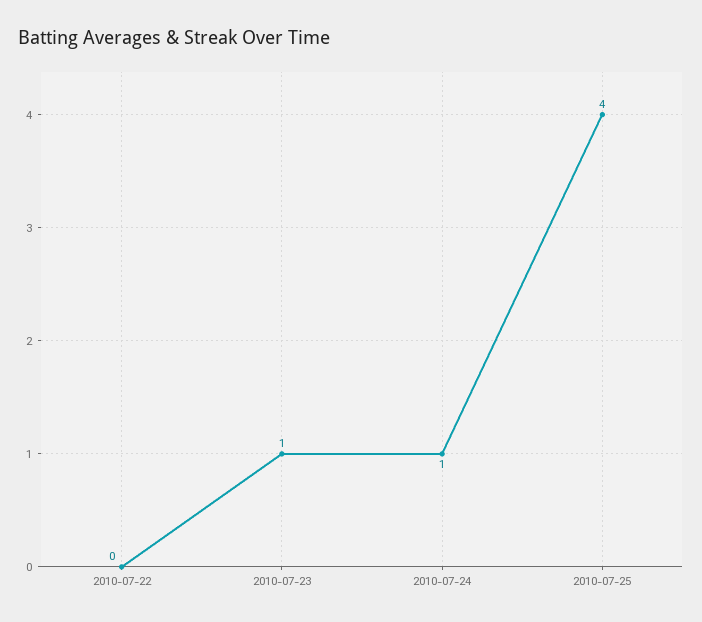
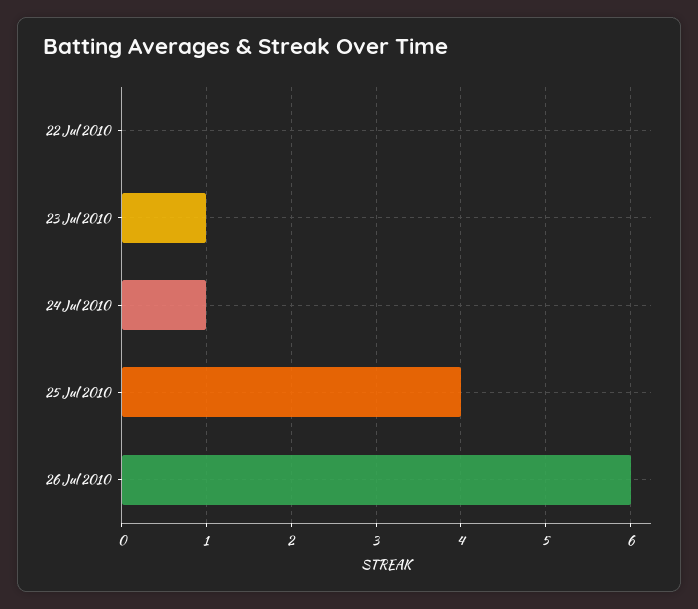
26 Jul 2010: none -> 6

